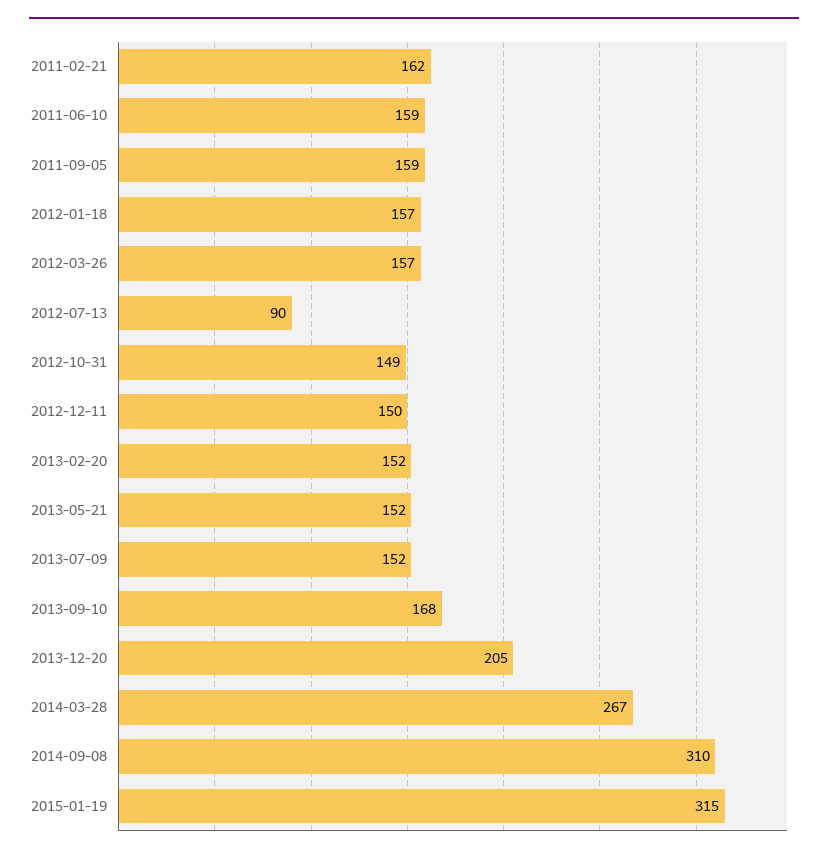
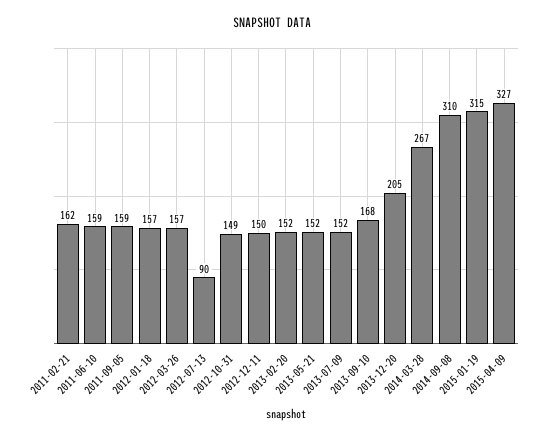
2015-04-09: none -> 327

